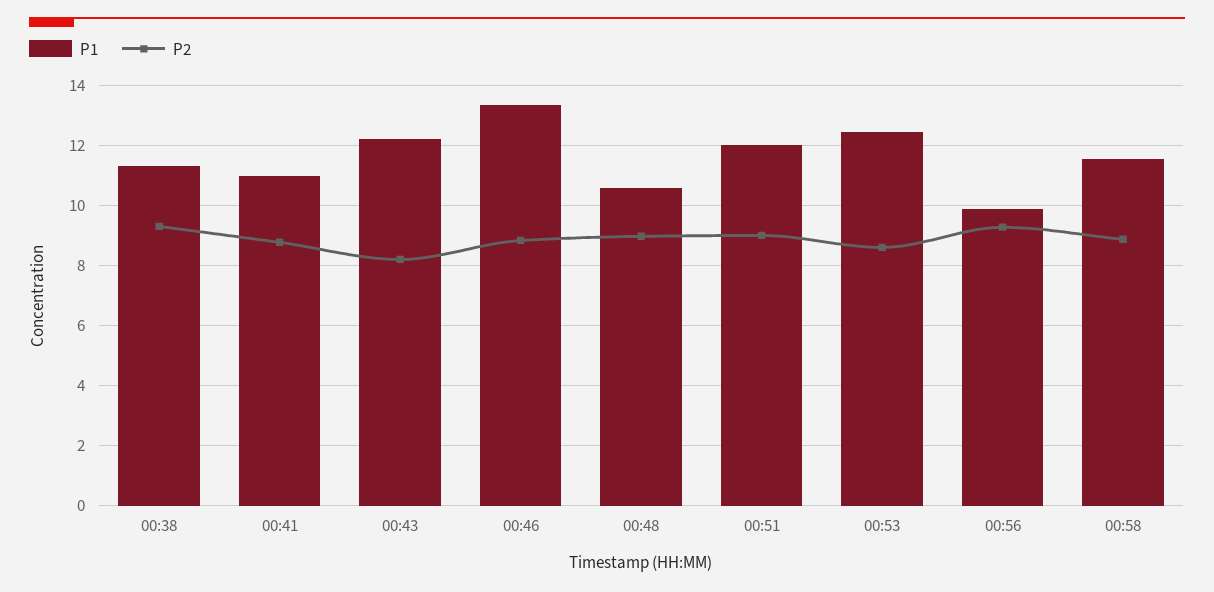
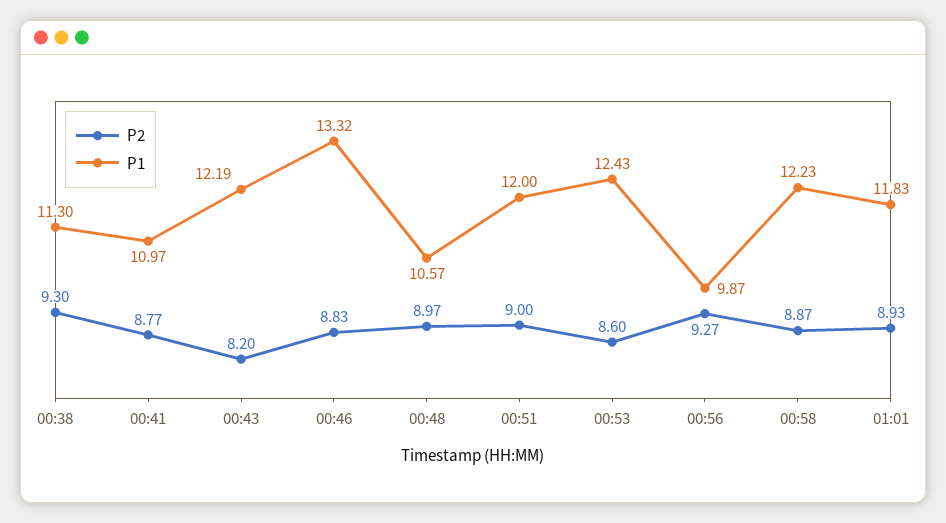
P1, 00:58: 11.6 -> 12.23
P2, 01:01: none -> 8.93
P1, 01:01: none -> 11.83

